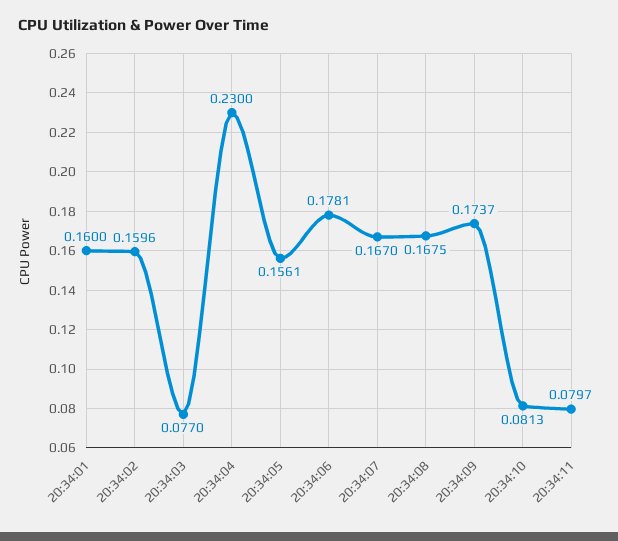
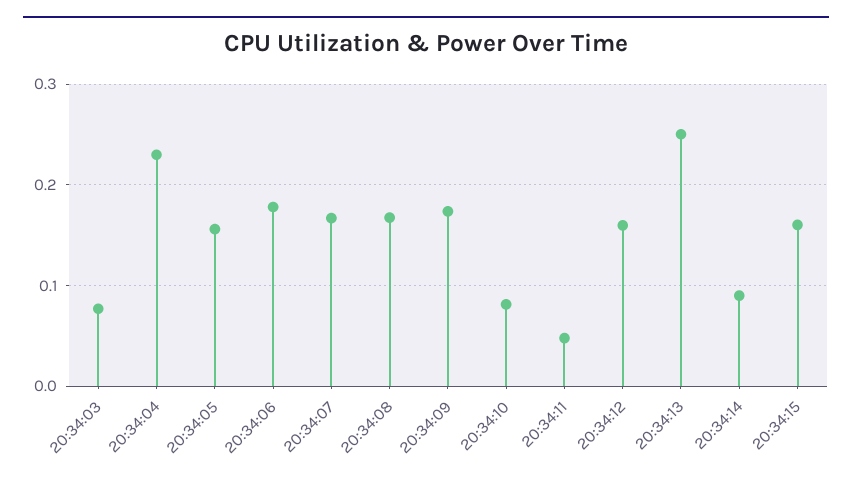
20:34:01: 0.16 -> none
20:34:02: 0.1596 -> none
20:34:11: 0.0797 -> 0.05
20:34:12: none -> 0.16
20:34:13: none -> 0.25
20:34:14: none -> 0.09
20:34:15: none -> 0.16

